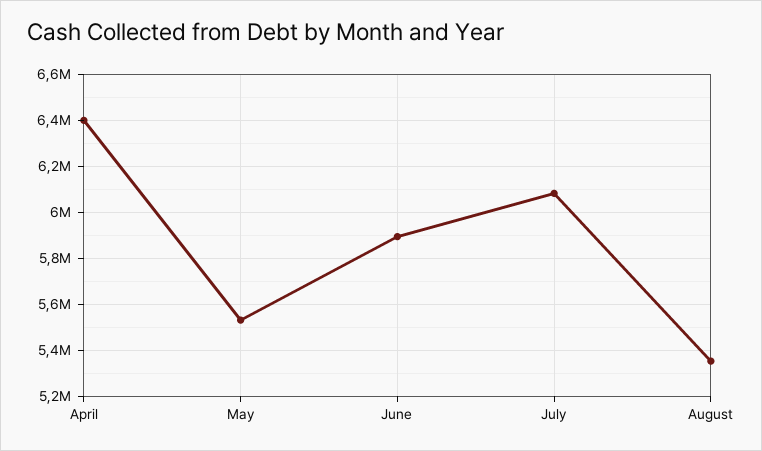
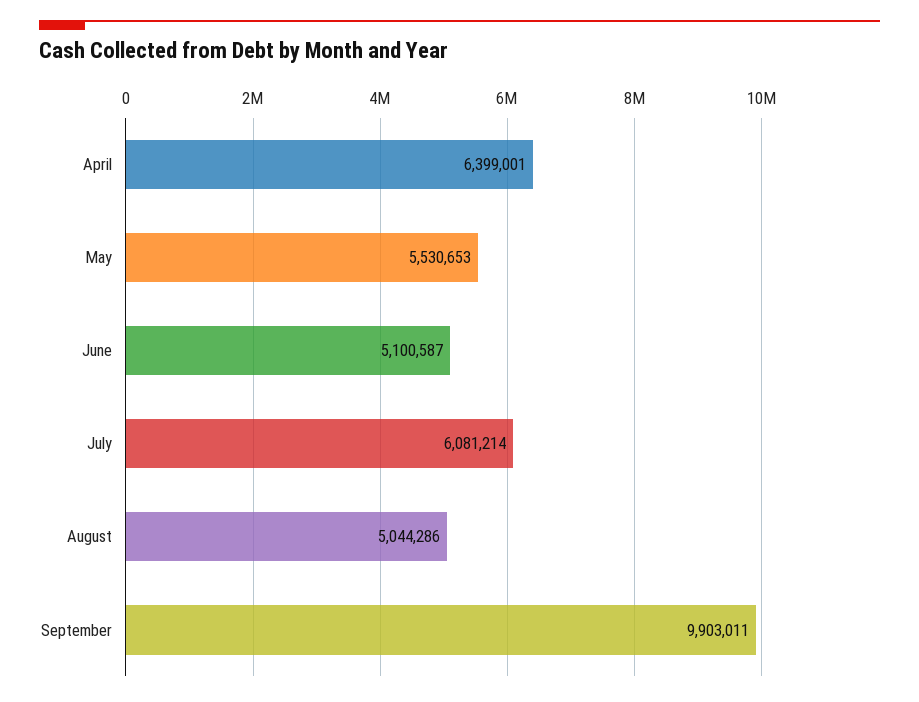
June: 5900000 -> 5100587
August: 5350000 -> 5044286
September: none -> 9903011

